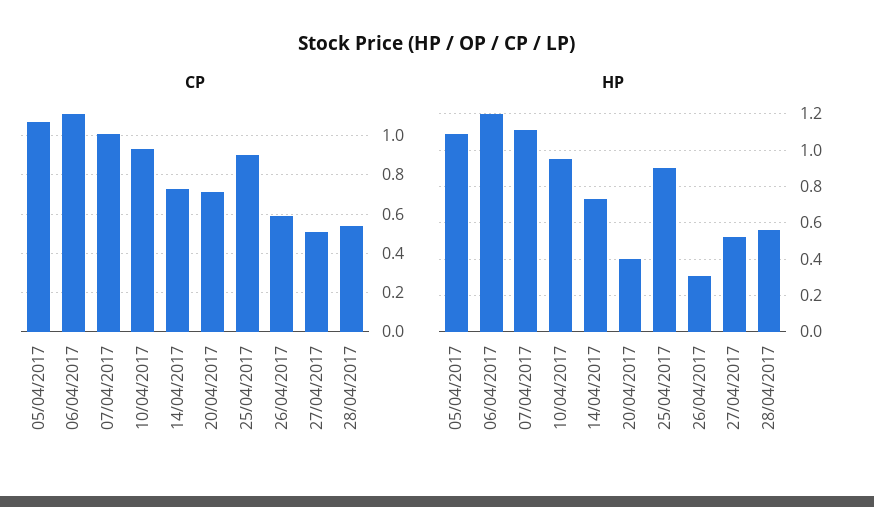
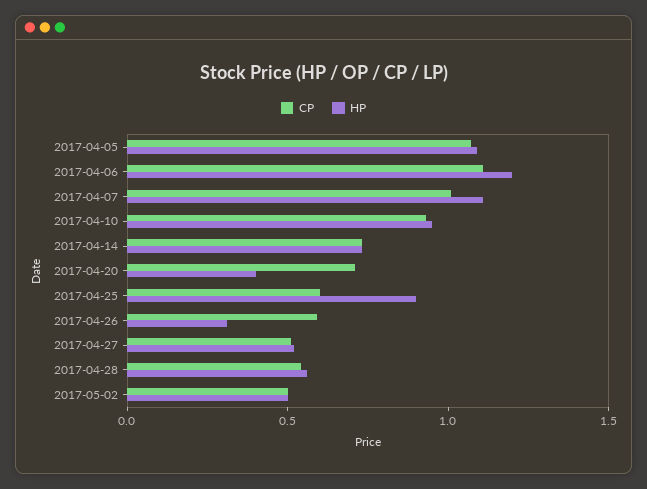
CP, 25/04/2017: 0.9 -> 0.6
CP, 2017-05-02: none -> 0.5
HP, 2017-05-02: none -> 0.5

